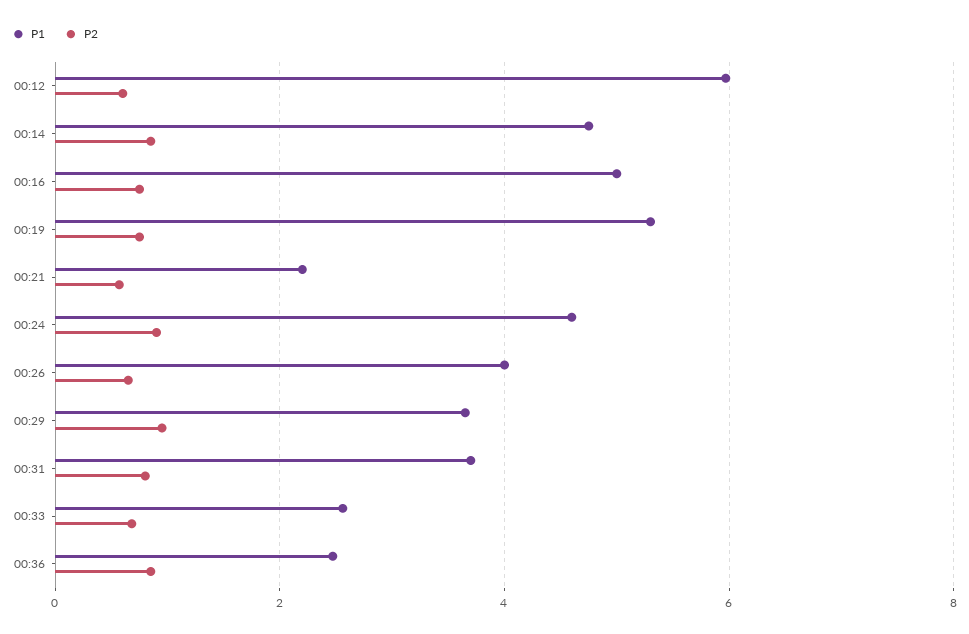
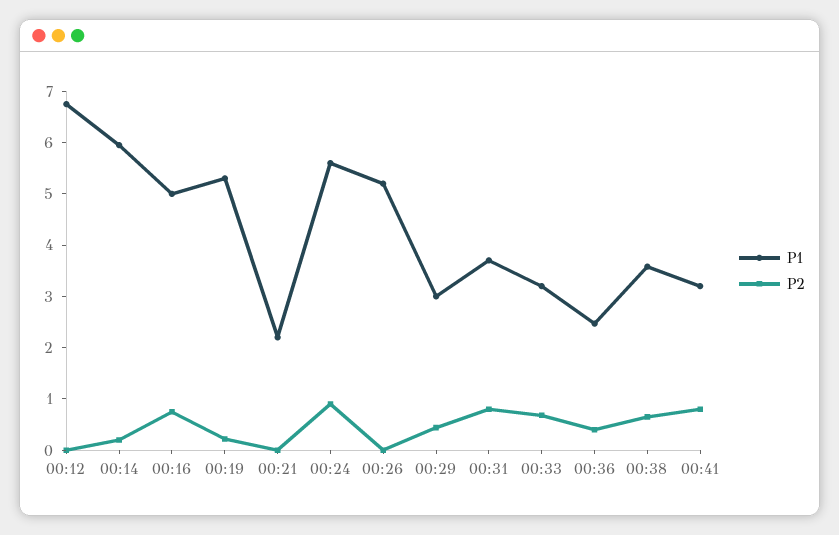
P1, 00:12: 6 -> 6.8
P2, 00:12: 0.6 -> 0
P1, 00:14: 4.8 -> 6
P2, 00:14: 0.8 -> 0.2
P2, 00:19: 0.8 -> 0.2
P2, 00:21: 0.6 -> 0
P1, 00:24: 4.6 -> 5.6
P1, 00:26: 4 -> 5.2
P2, 00:26: 0.6 -> 0
P1, 00:29: 3.6 -> 3
P2, 00:29: 1 -> 0.4
P1, 00:33: 2.6 -> 3.2
P2, 00:36: 0.8 -> 0.4
P1, 00:38: none -> 3.6
P2, 00:38: none -> 0.6
P1, 00:41: none -> 3.2
P2, 00:41: none -> 0.8

